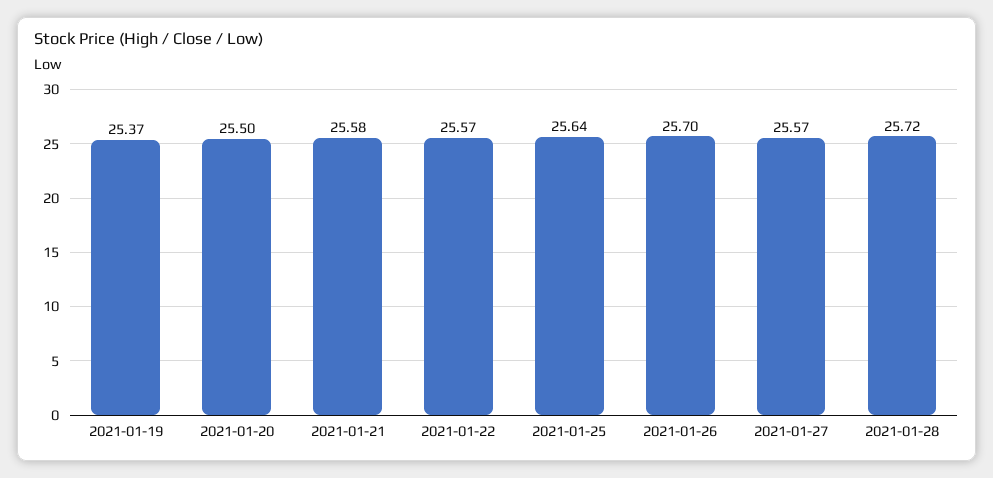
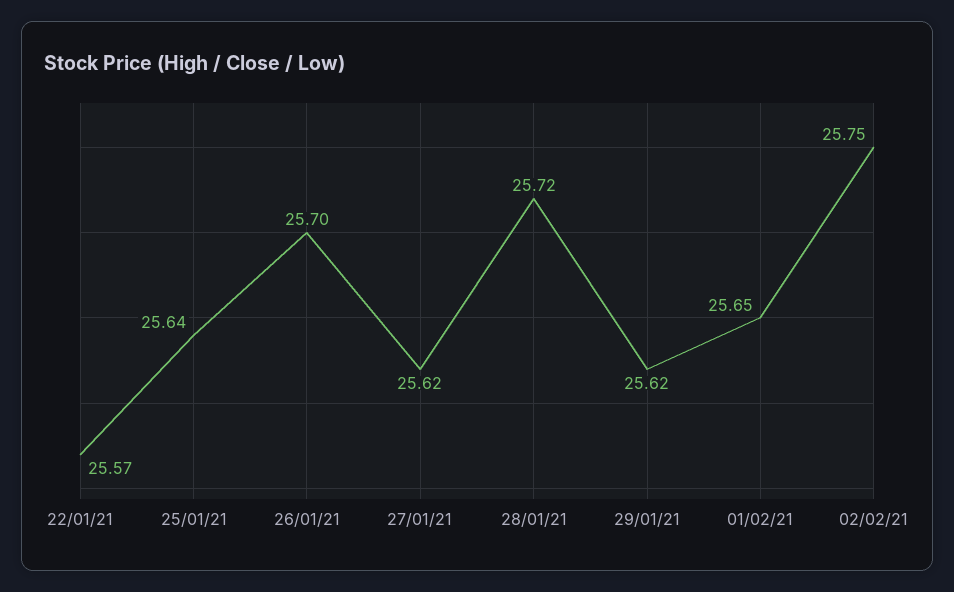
2021-01-19: 25.37 -> none
2021-01-20: 25.5 -> none
2021-01-21: 25.58 -> none
2021-01-27: 25.57 -> 25.62
29/01/21: none -> 25.62
01/02/21: none -> 25.65
02/02/21: none -> 25.75

